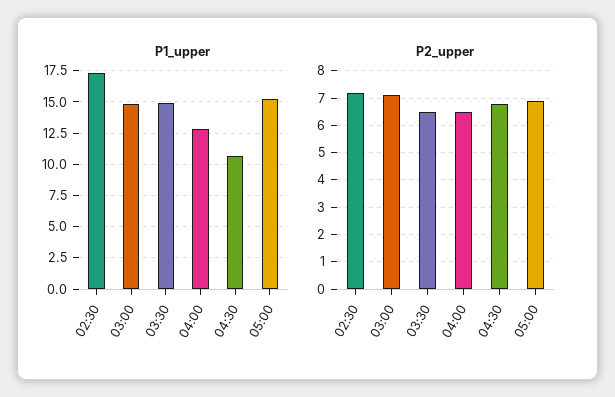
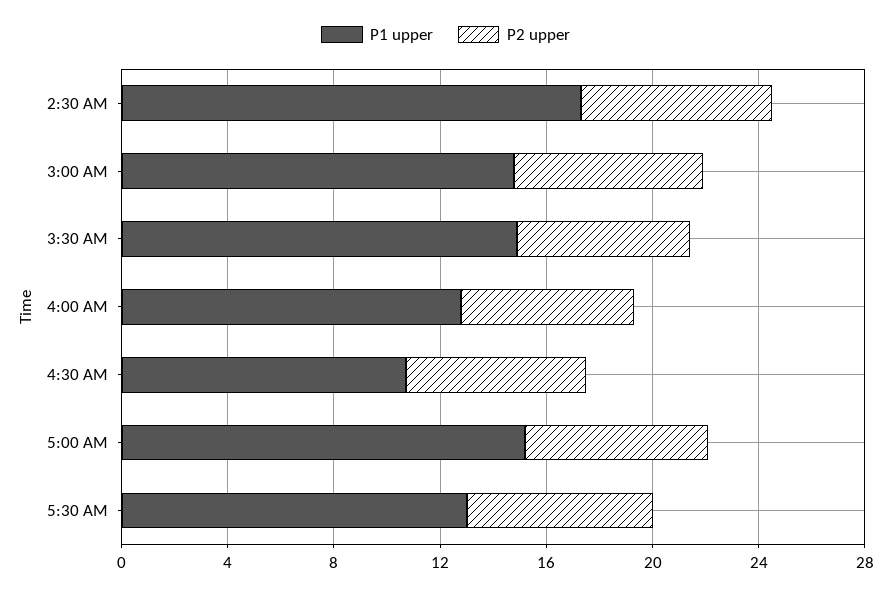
P1_upper, 5:30 AM: none -> 13
P2_upper, 5:30 AM: none -> 7

